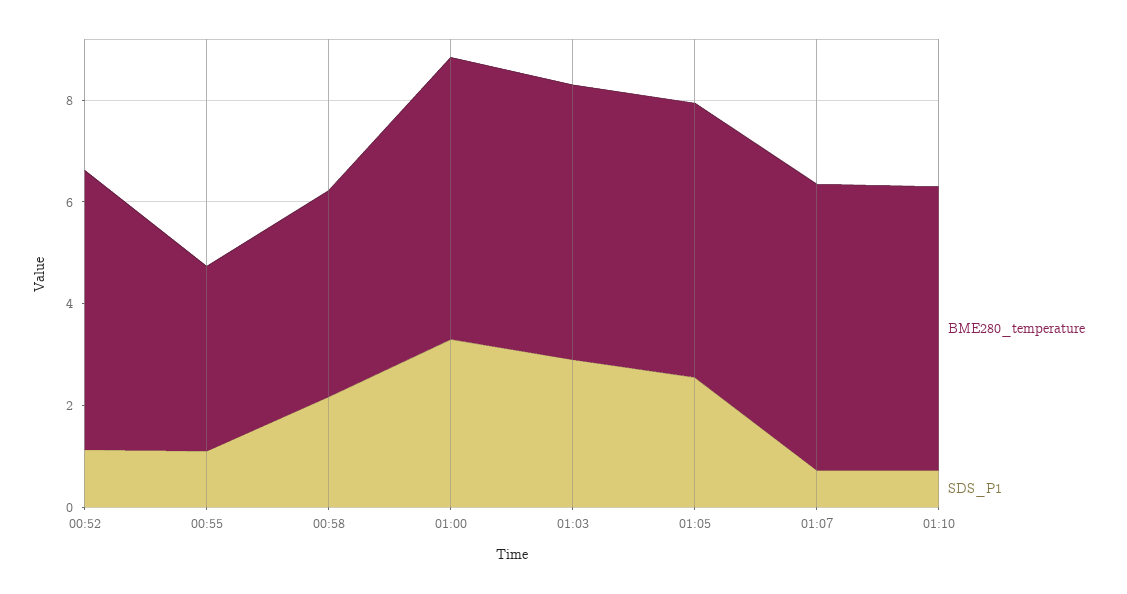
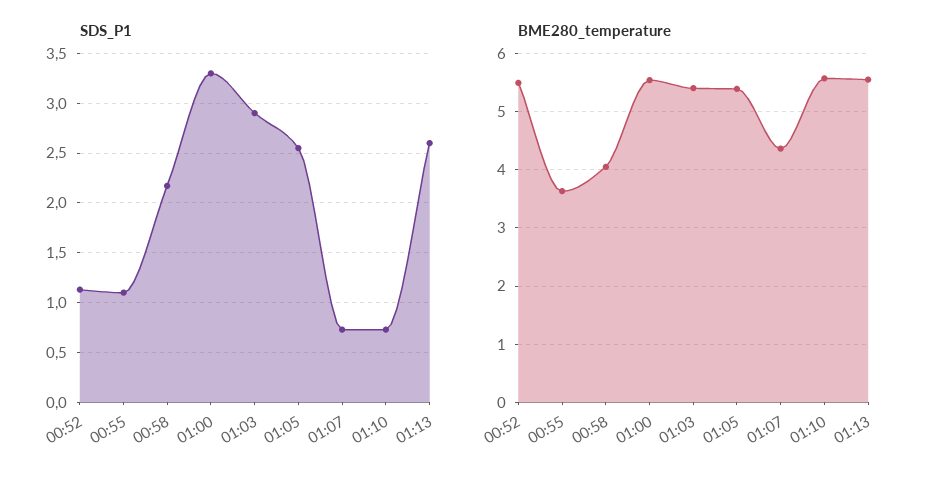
BME280_temperature, 01:07: 5.5 -> 4.4
SDS_P1, 01:13: none -> 2.6
BME280_temperature, 01:13: none -> 5.6

